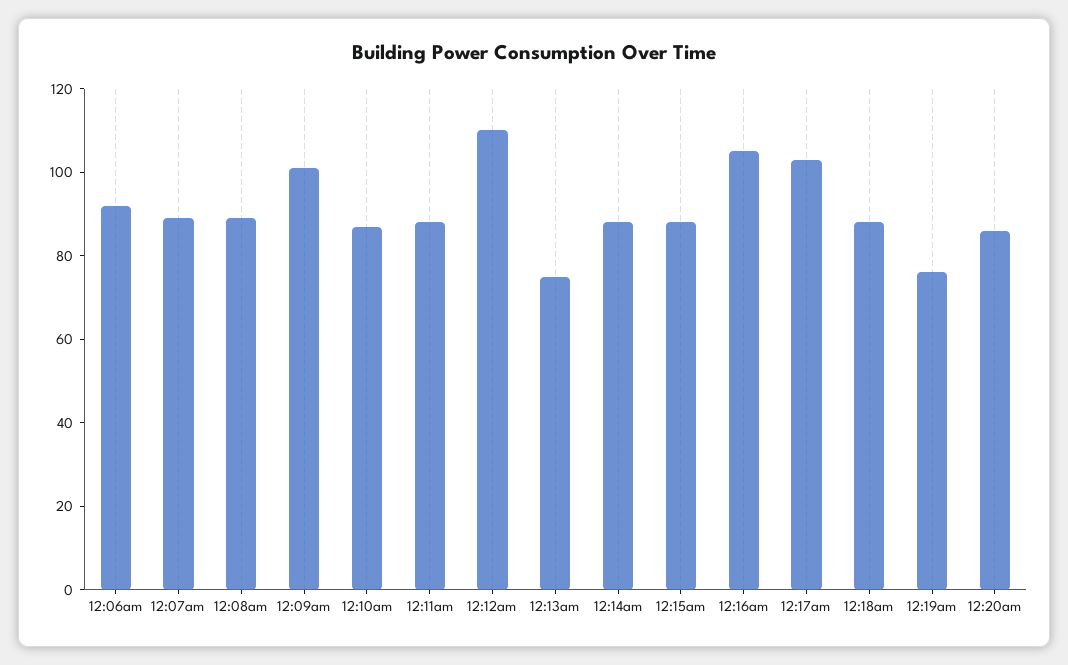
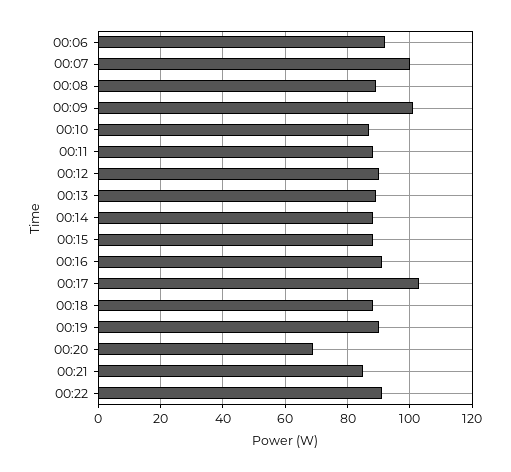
12:07am: 90 -> 100
12:12am: 110 -> 90
12:13am: 75 -> 90
12:16am: 105 -> 90
12:19am: 75 -> 90
12:20am: 85 -> 70
00:21: none -> 85
00:22: none -> 90

